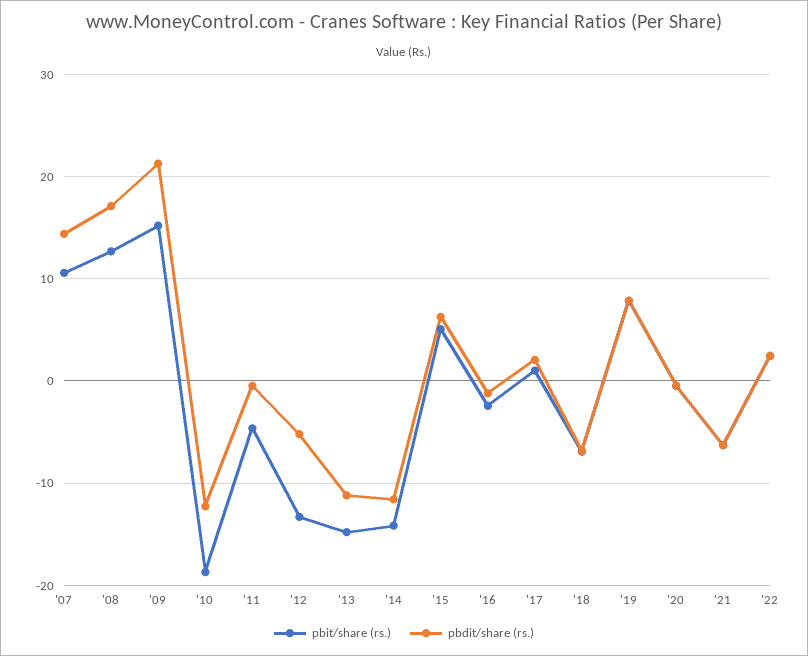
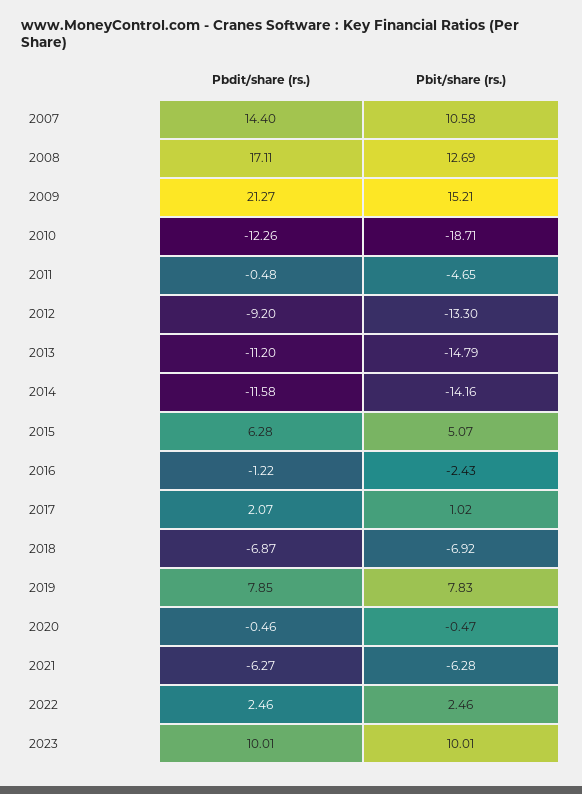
pbdit/share (rs.), '12: -5 -> -9.2
pbdit/share (rs.), 2023: none -> 10.01
pbit/share (rs.), 2023: none -> 10.01

